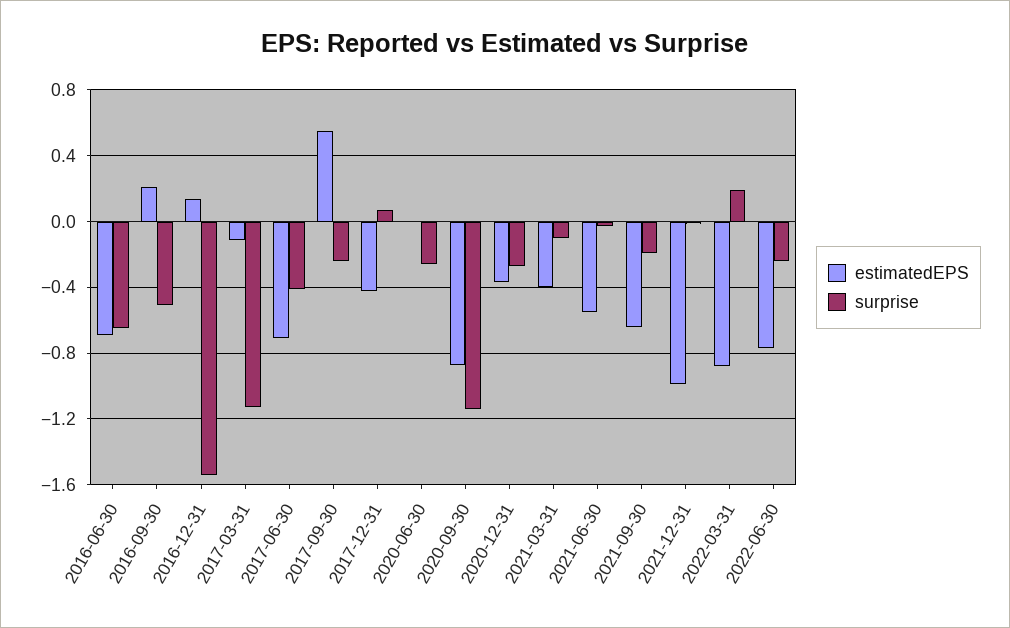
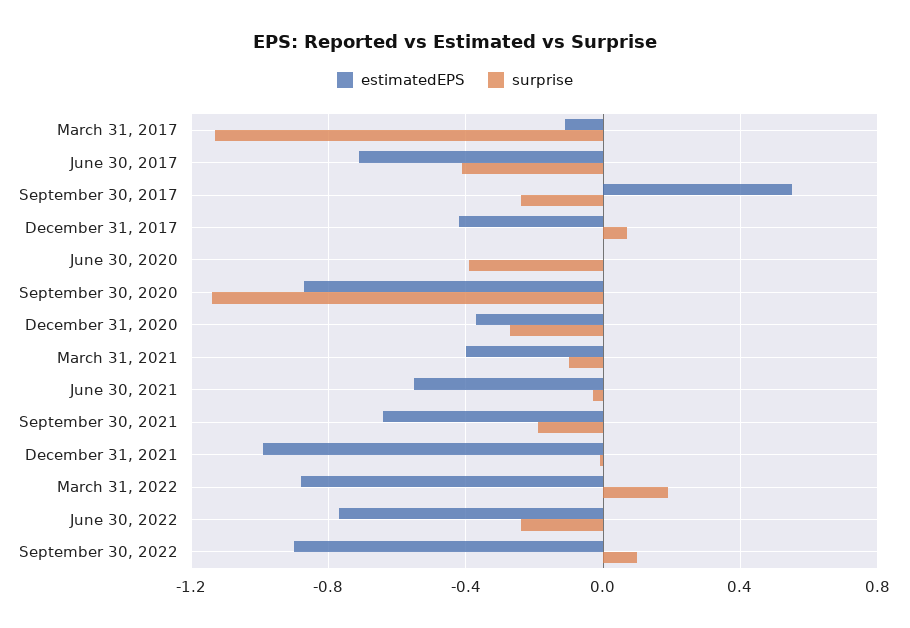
estimatedEPS, 2016-06-30: -0.7 -> none
surprise, 2016-06-30: -0.65 -> none
estimatedEPS, 2016-09-30: 0.2 -> none
surprise, 2016-09-30: -0.5 -> none
estimatedEPS, 2016-12-31: 0.15 -> none
surprise, 2016-12-31: -1.55 -> none
surprise, 2020-06-30: -0.25 -> -0.4
estimatedEPS, September 30, 2022: none -> -0.9
surprise, September 30, 2022: none -> 0.1

